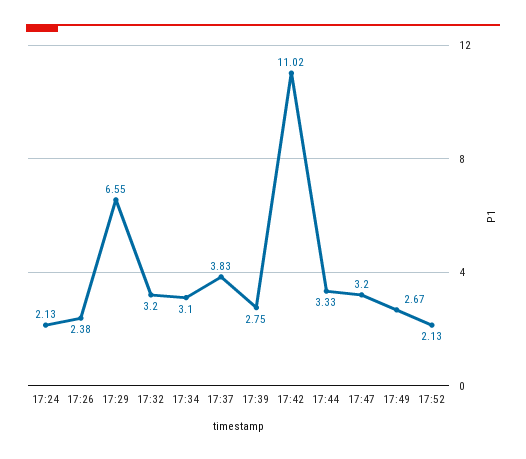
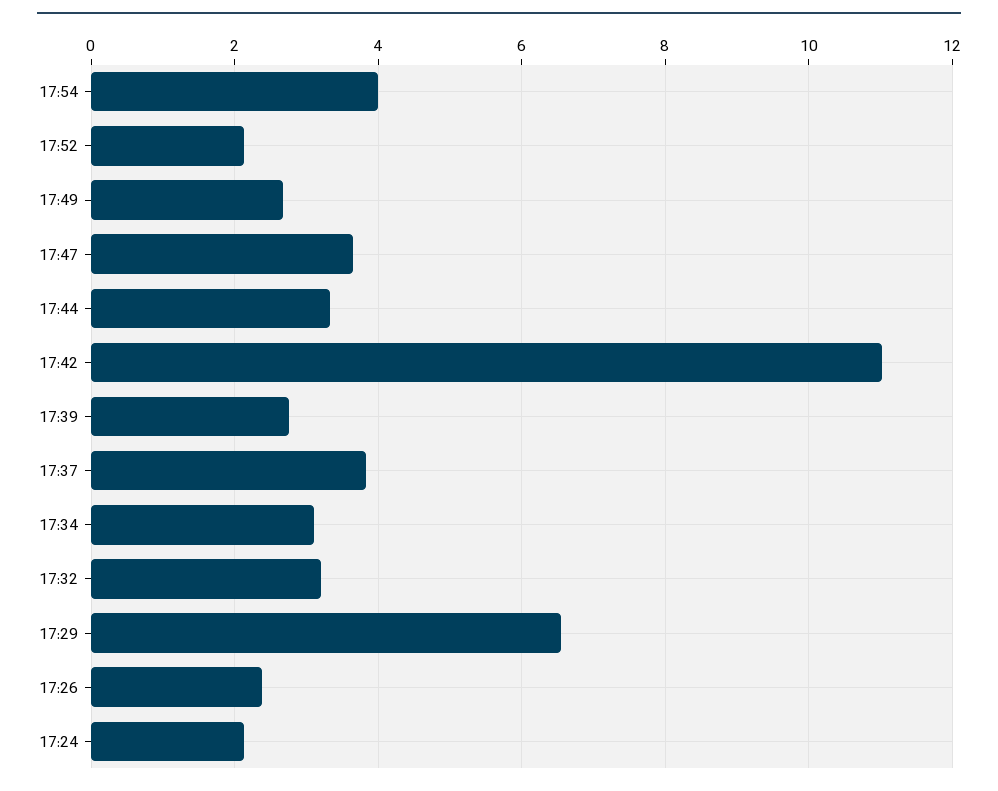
17:47: 3.2 -> 3.6
17:54: none -> 4

